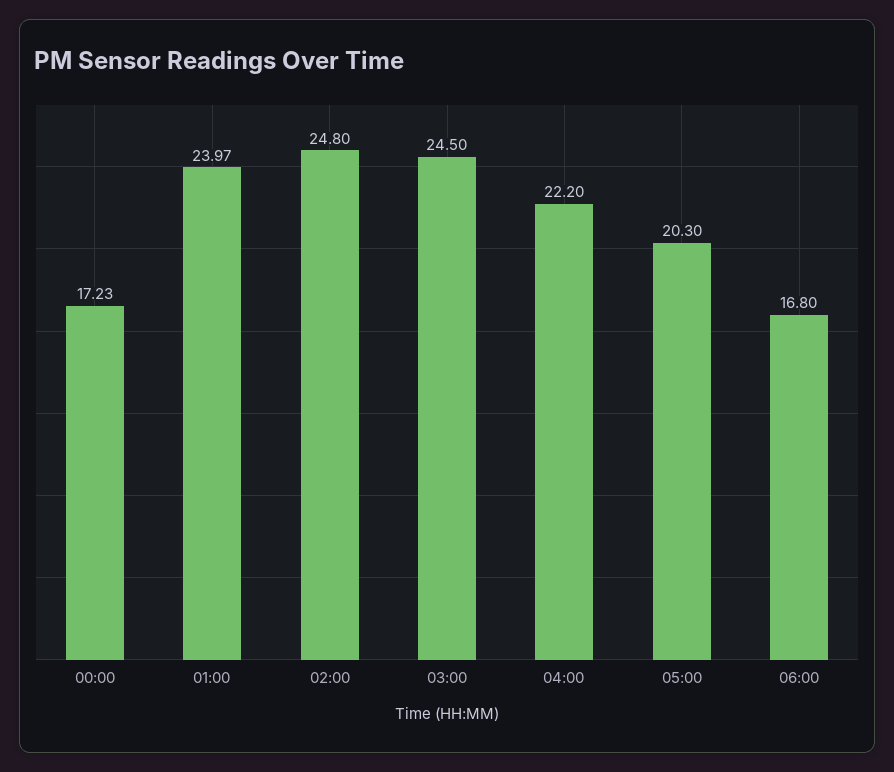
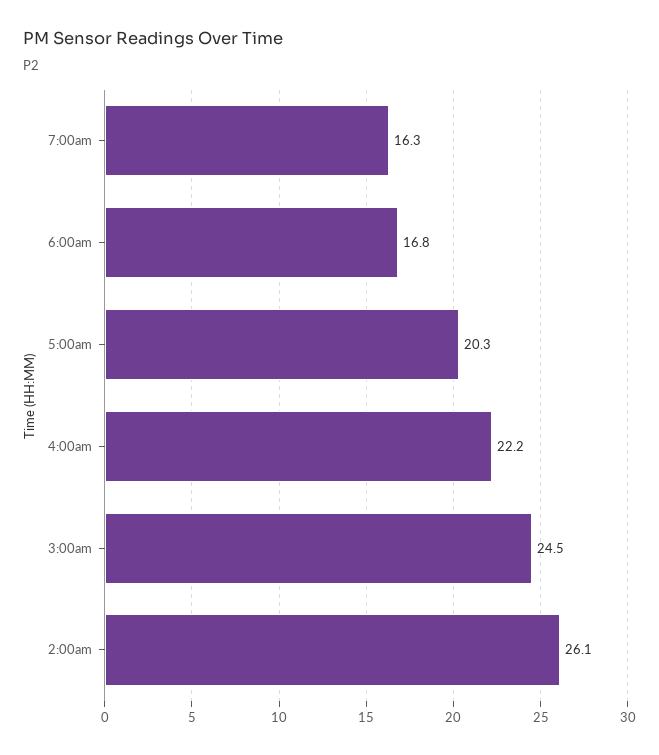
00:00: 17.23 -> none
01:00: 23.97 -> none
02:00: 24.8 -> 26.1
7:00am: none -> 16.3

